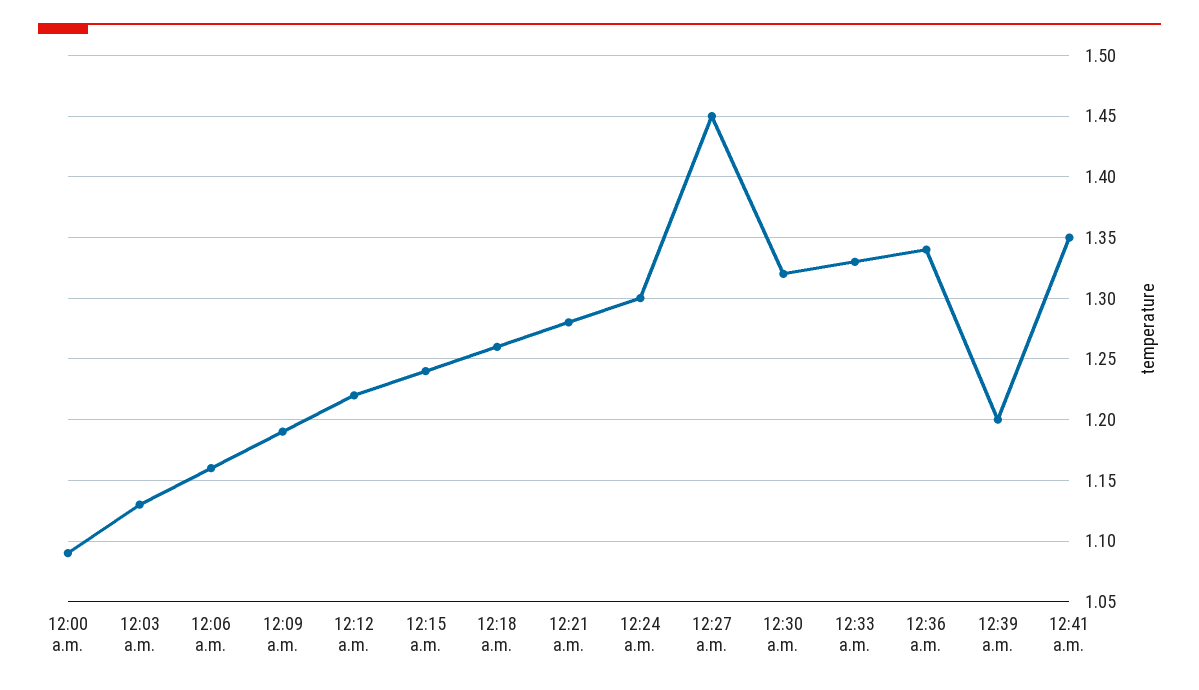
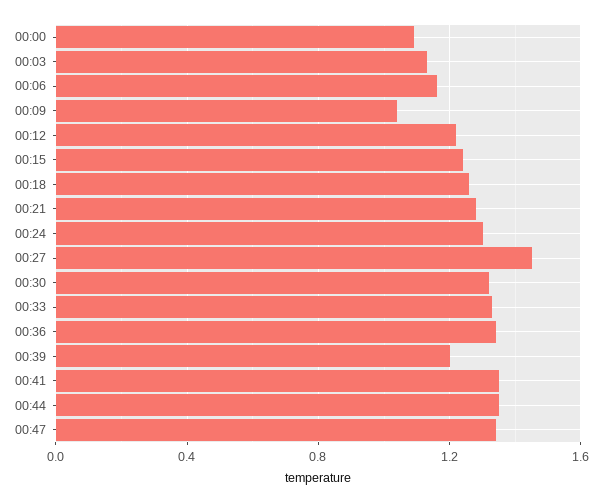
12:09 a.m.: 1.19 -> 1.05
00:44: none -> 1.35
00:47: none -> 1.35

